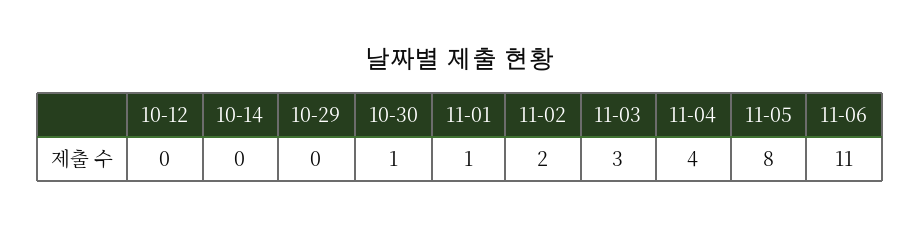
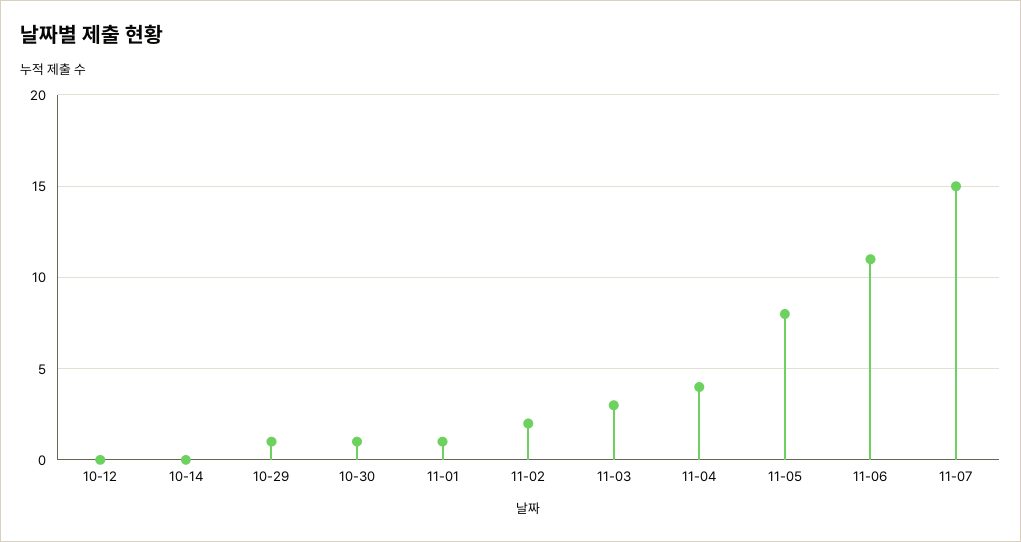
10-29: 0 -> 1
11-07: none -> 15

